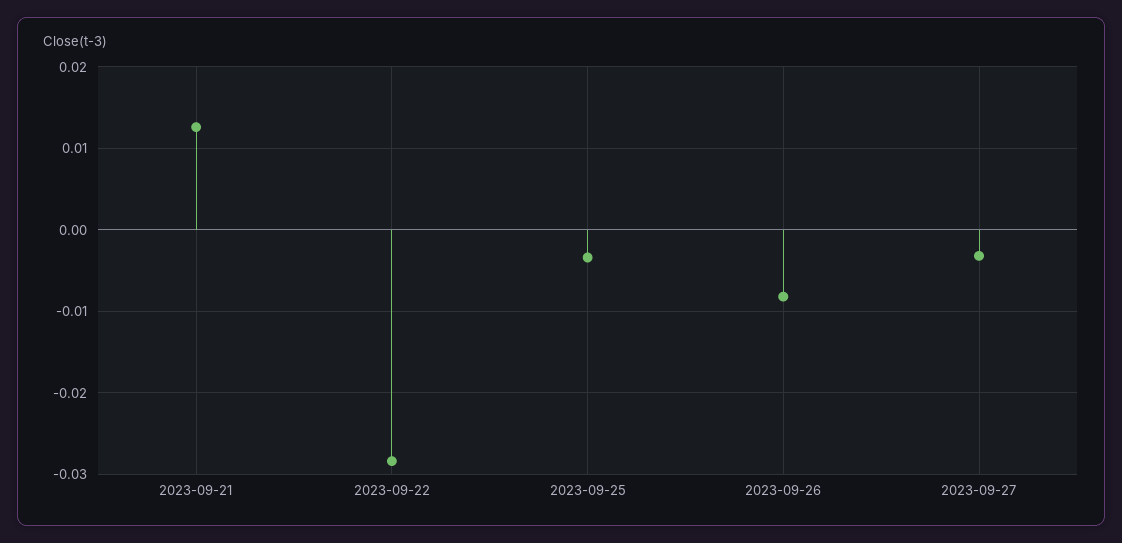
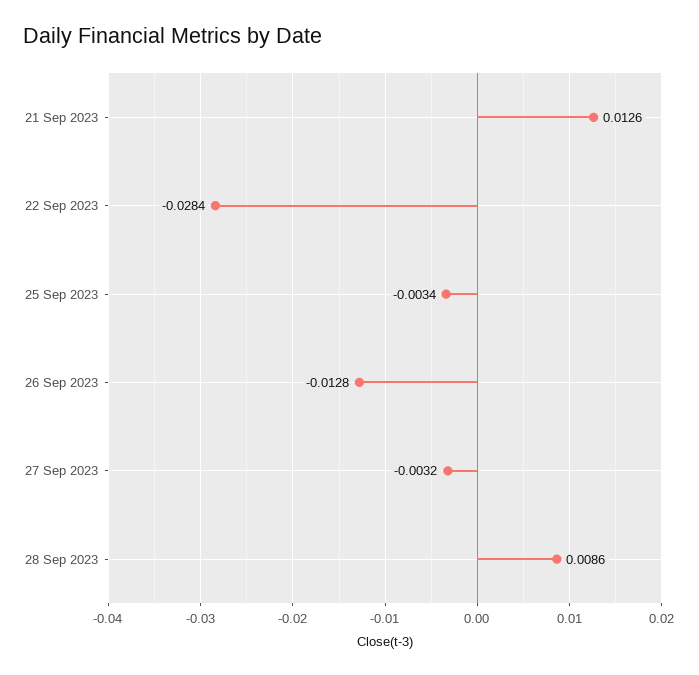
2023-09-26: -0.008 -> -0.0128
28 Sep 2023: none -> 0.0086

